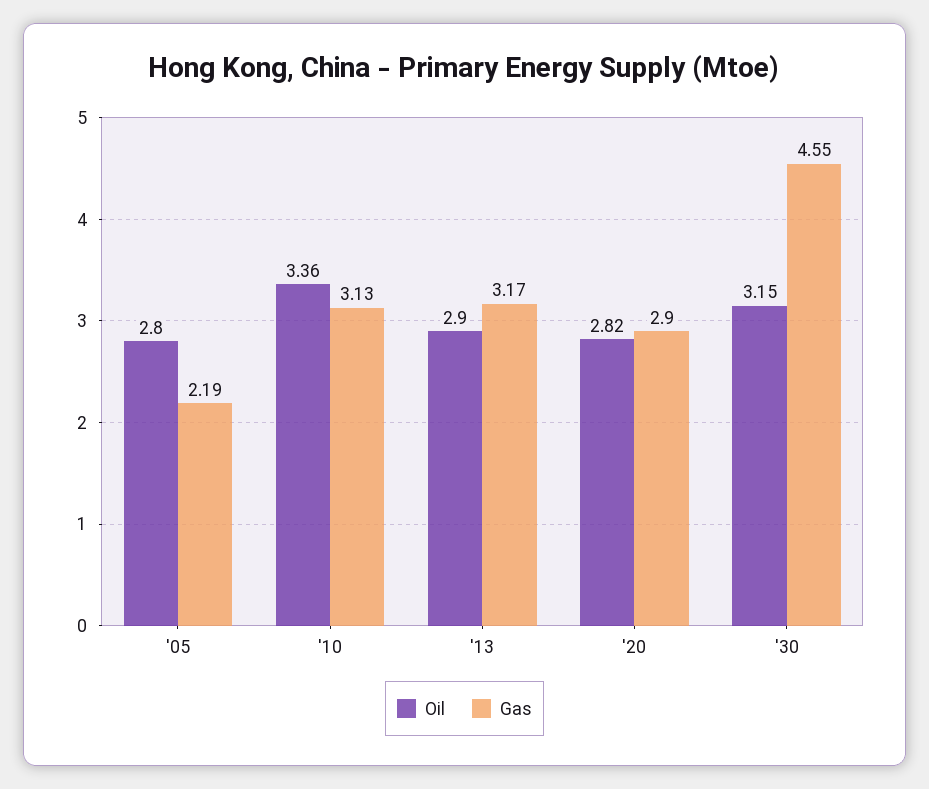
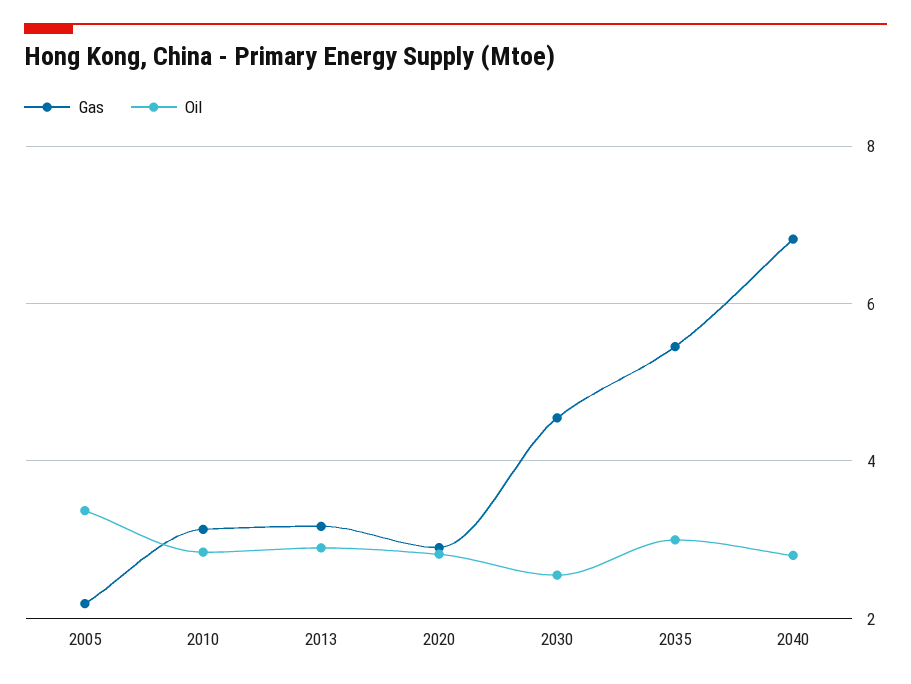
Oil, '05: 2.8 -> 3.4
Oil, '10: 3.36 -> 2.8
Oil, '30: 3.15 -> 2.6
Gas, 2035: none -> 5.4
Oil, 2035: none -> 3
Gas, 2040: none -> 6.8
Oil, 2040: none -> 2.8

